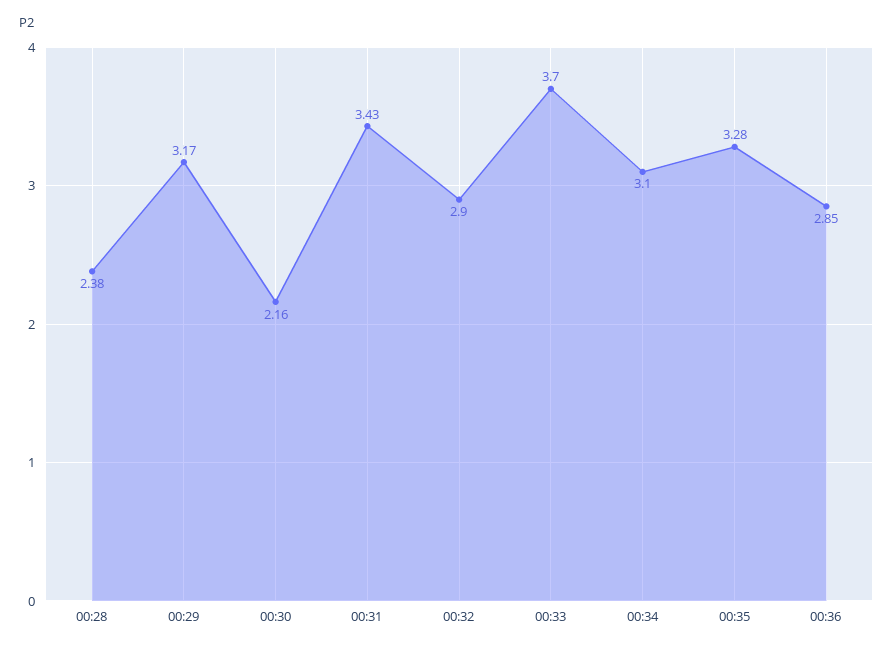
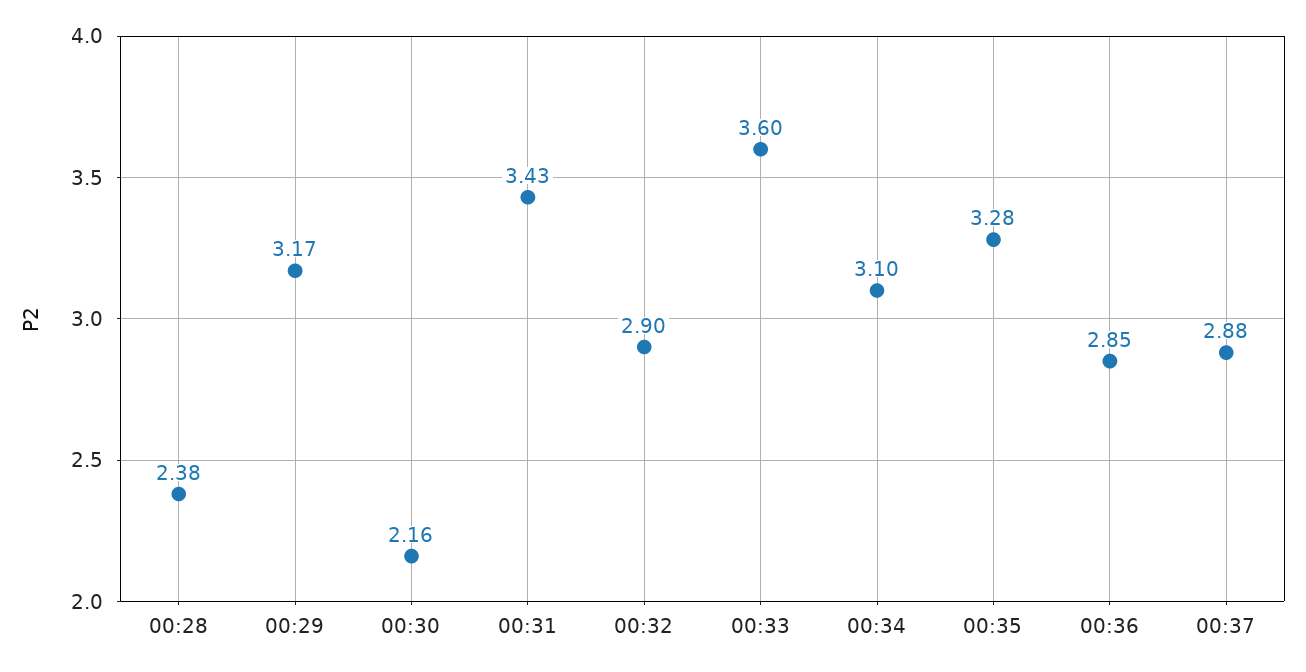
00:33: 3.7 -> 3.6
00:37: none -> 2.88

